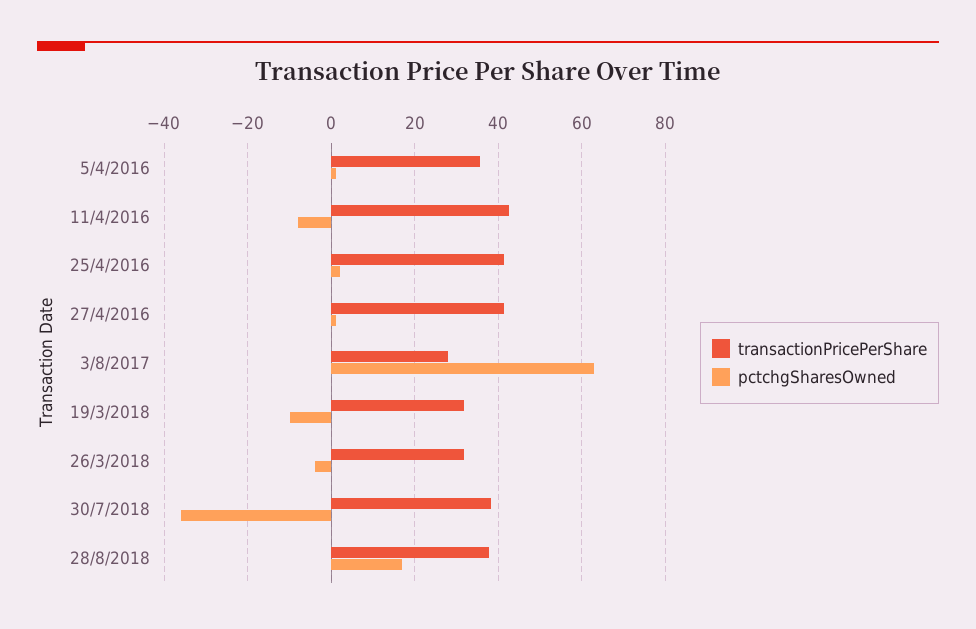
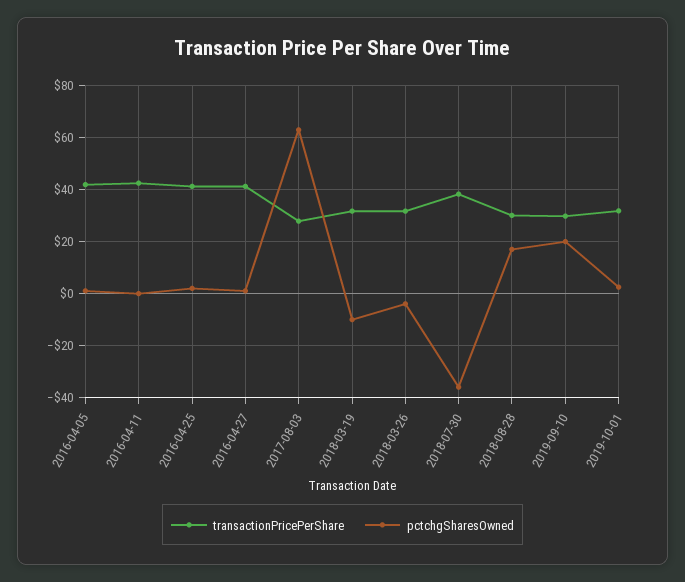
transactionPricePerShare, 5/4/2016: 36 -> 42.5
pctchgSharesOwned, 11/4/2016: -8 -> 0
transactionPricePerShare, 28/8/2018: 38 -> 30
transactionPricePerShare, 2019-09-10: none -> 30
pctchgSharesOwned, 2019-09-10: none -> 20
transactionPricePerShare, 2019-10-01: none -> 32.5
pctchgSharesOwned, 2019-10-01: none -> 2.5

